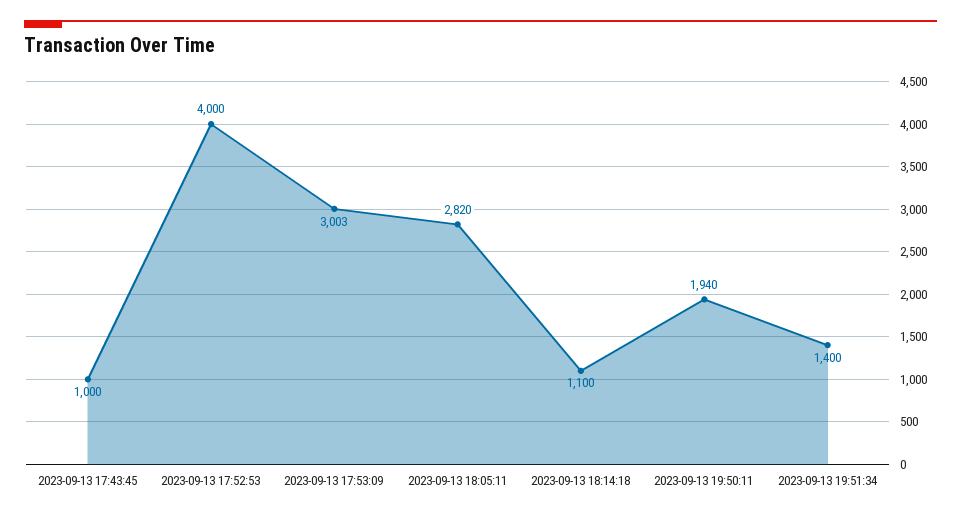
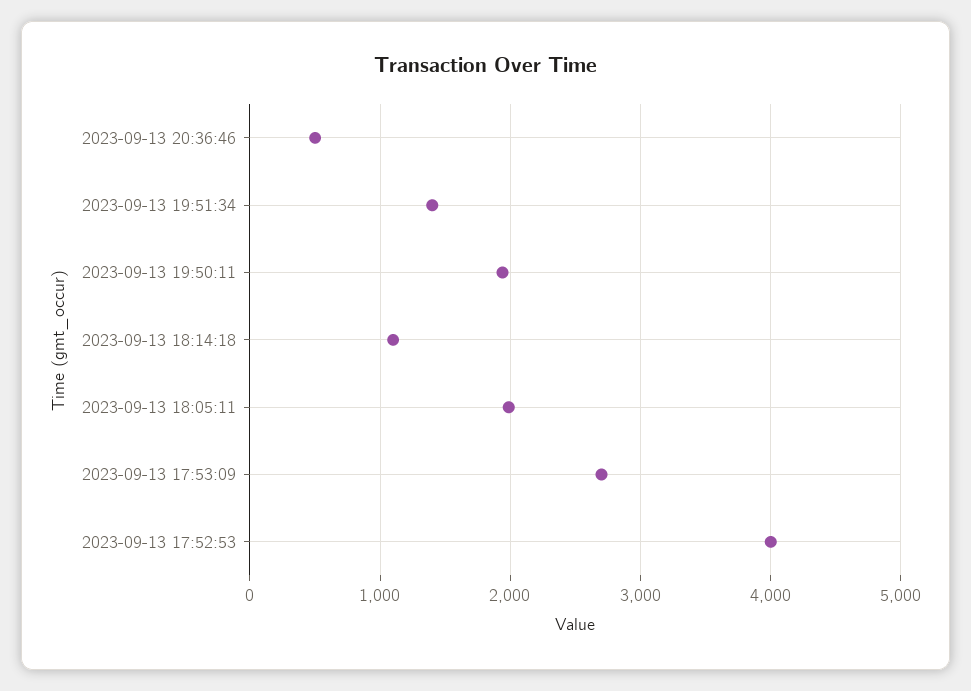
2023-09-13 17:43:45: 1000 -> none
2023-09-13 17:53:09: 3003 -> 2700
2023-09-13 18:05:11: 2820 -> 2000
2023-09-13 20:36:46: none -> 500

